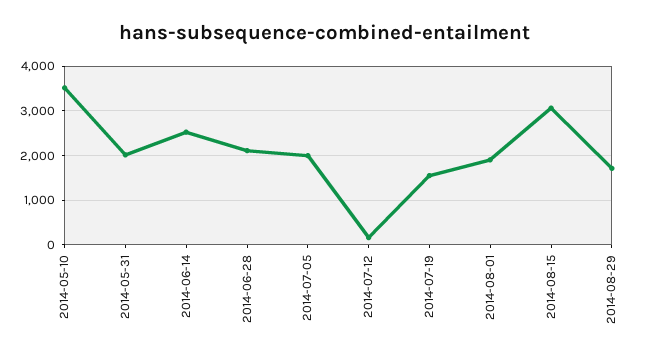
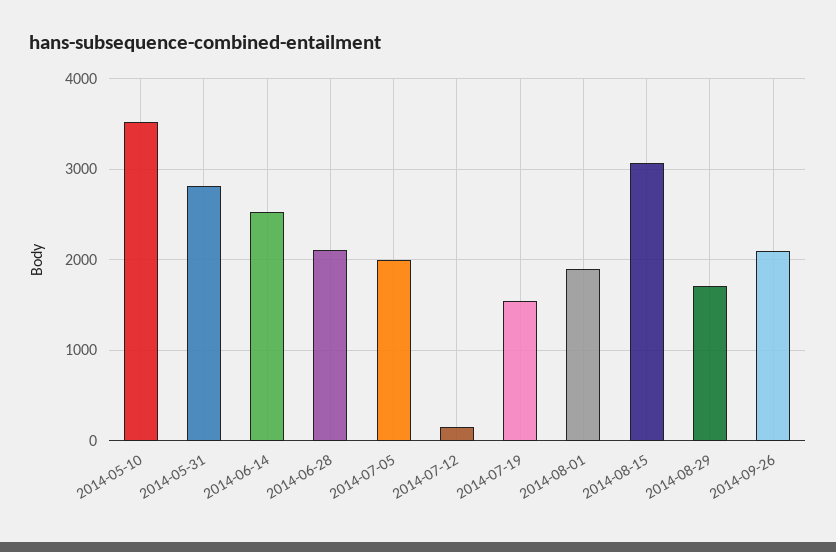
2014-05-31: 2000 -> 2800
2014-09-26: none -> 2100

